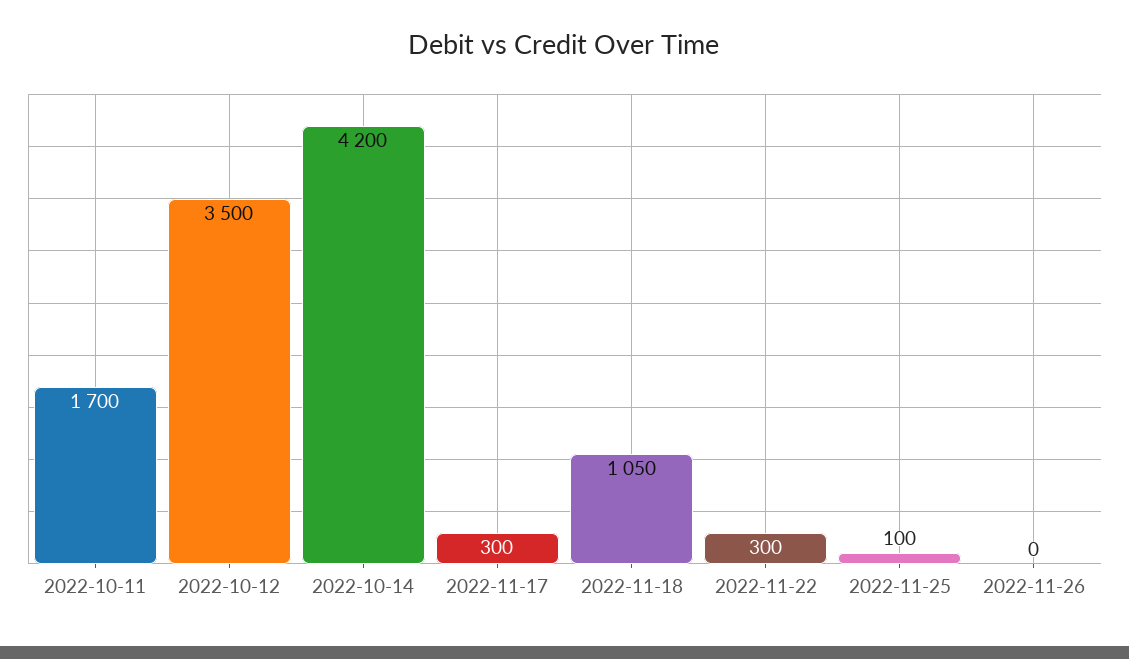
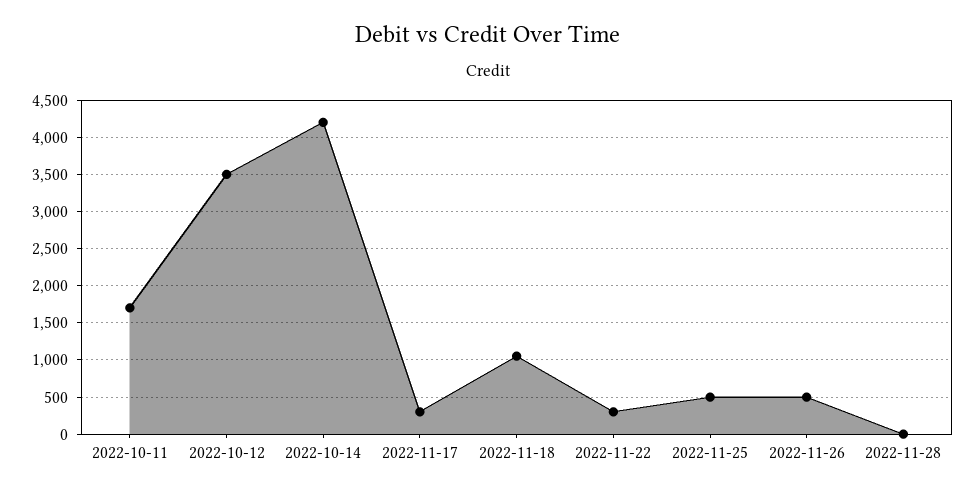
2022-11-25: 100 -> 500
2022-11-26: 0 -> 500
2022-11-28: none -> 0

